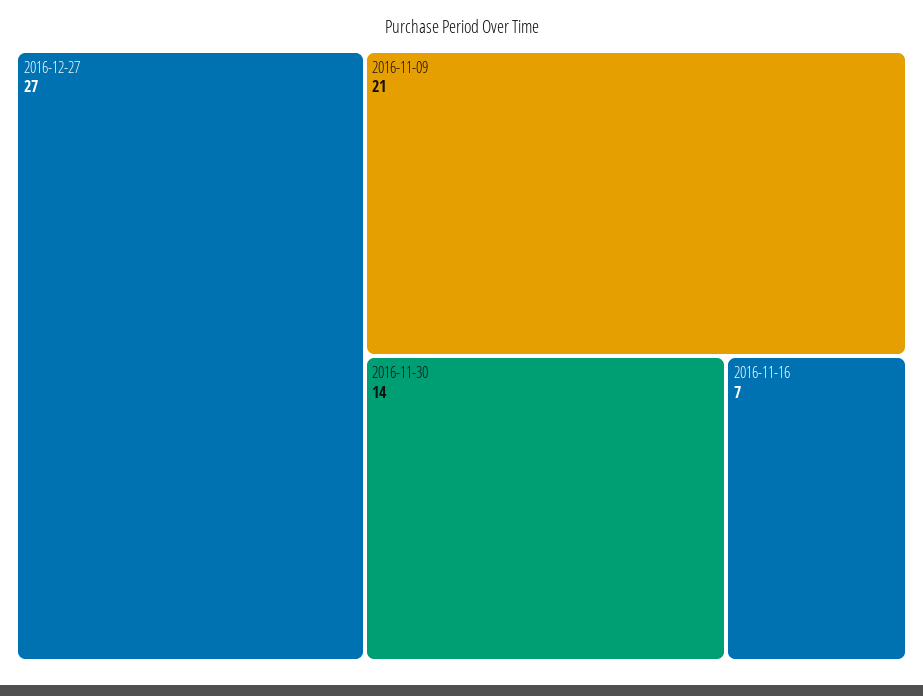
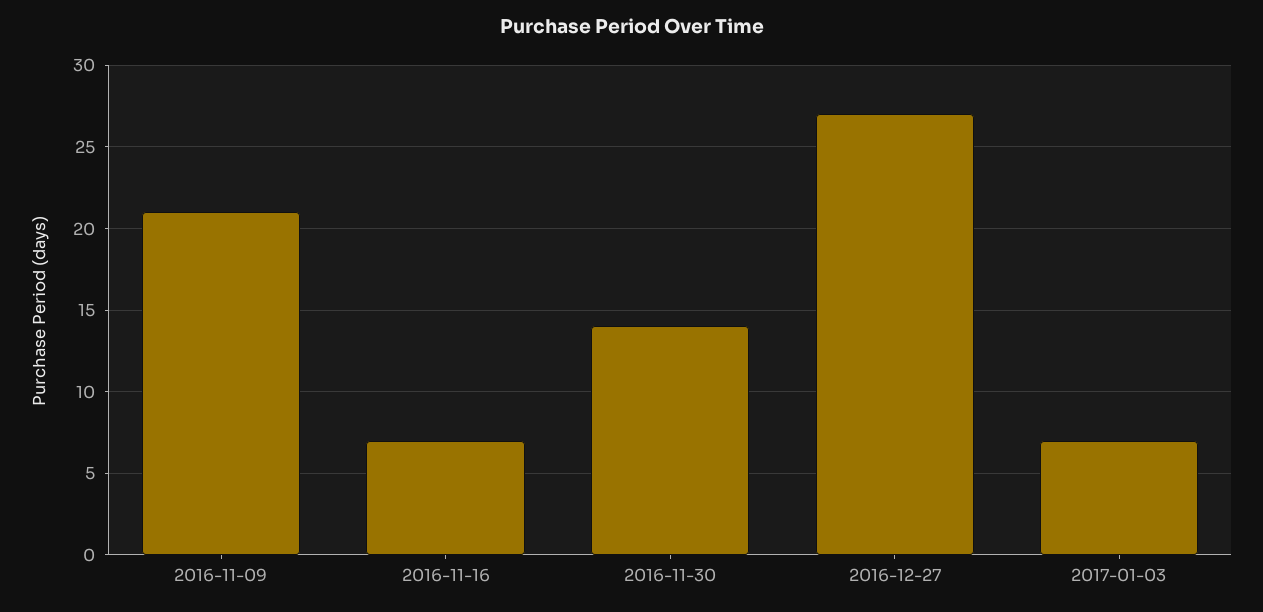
2017-01-03: none -> 7

